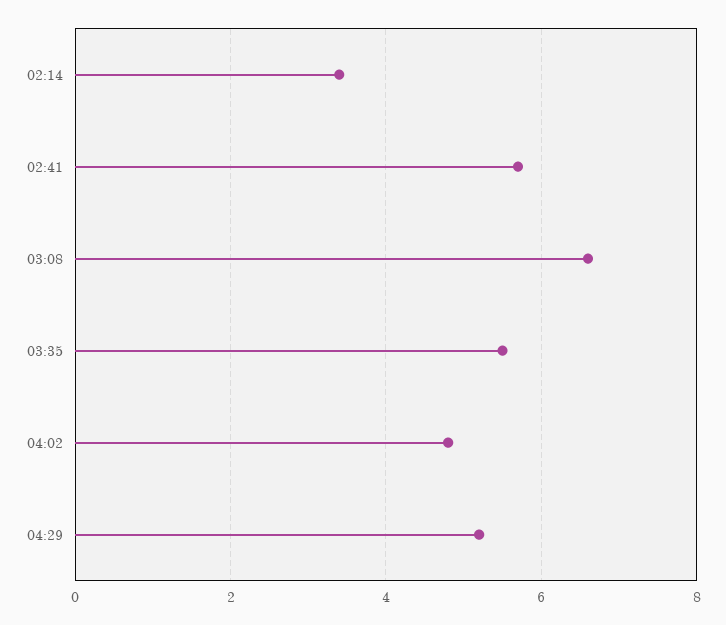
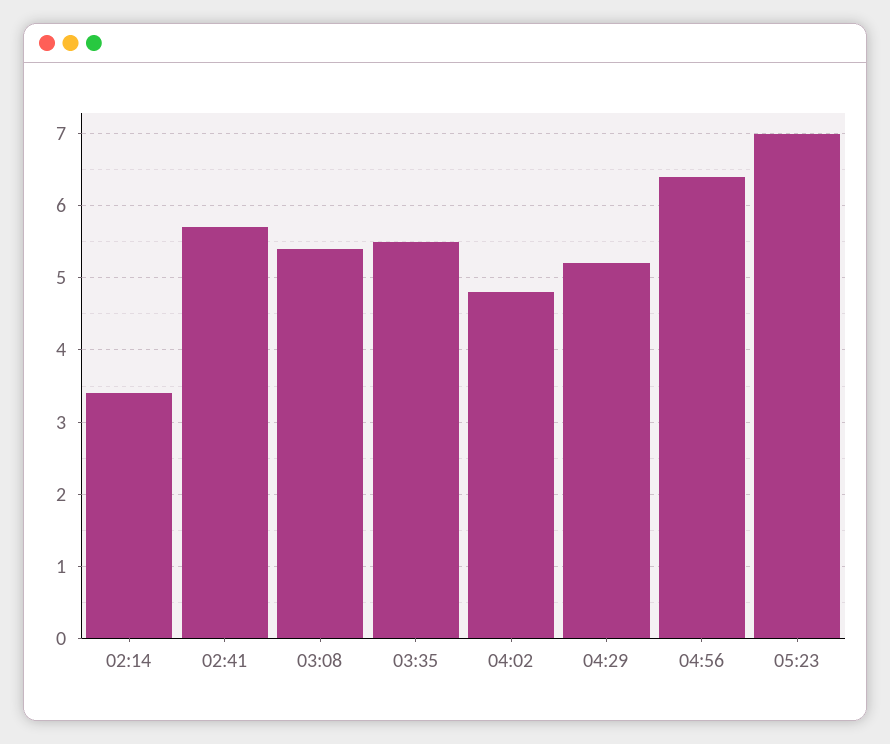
03:08: 6.5 -> 5.4
04:56: none -> 6.4
05:23: none -> 7

